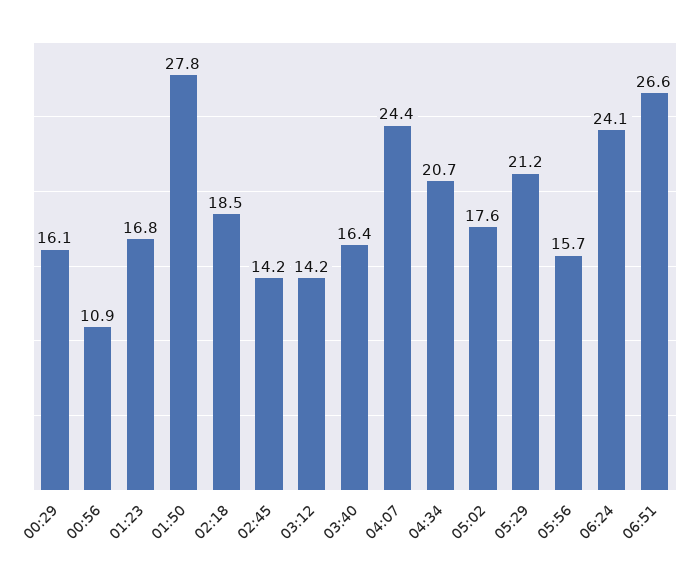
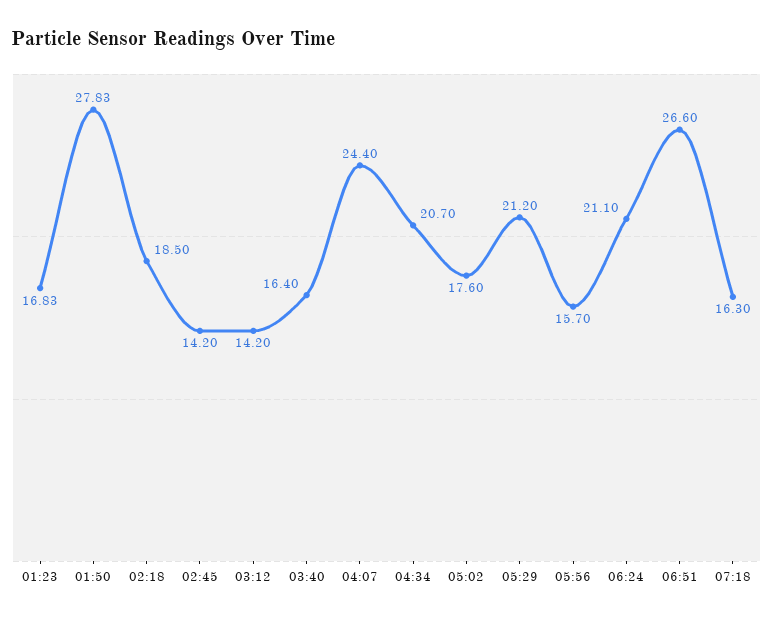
00:29: 16.1 -> none
00:56: 10.9 -> none
06:24: 24.1 -> 21.1
07:18: none -> 16.3

